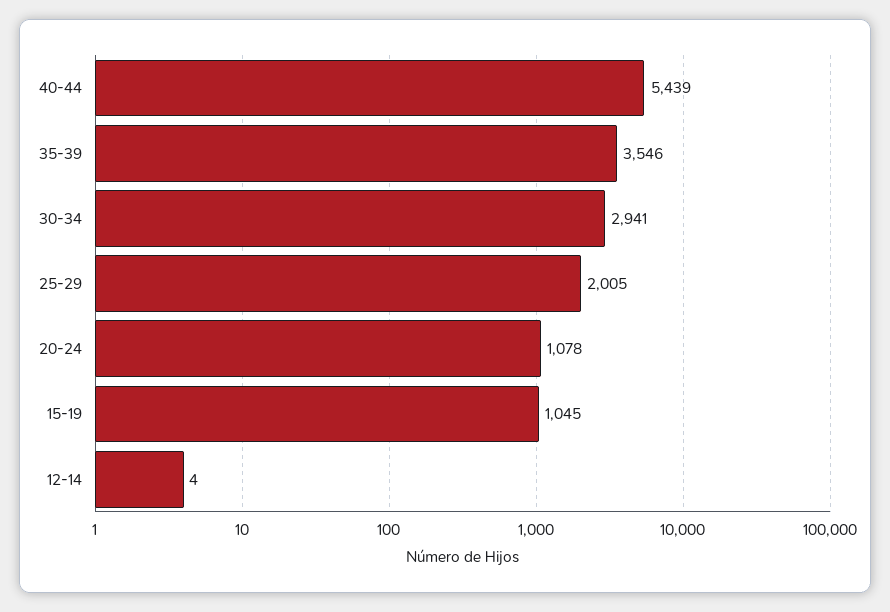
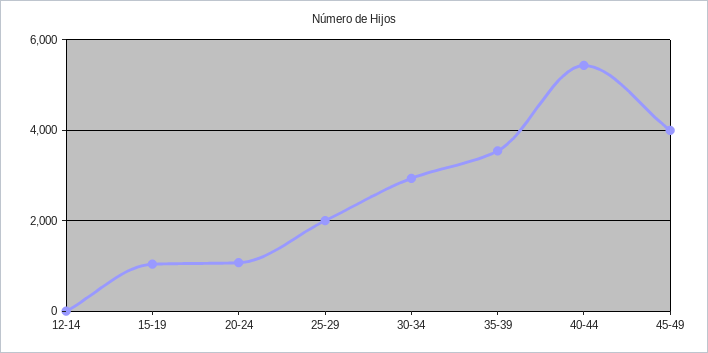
45-49: none -> 4000

